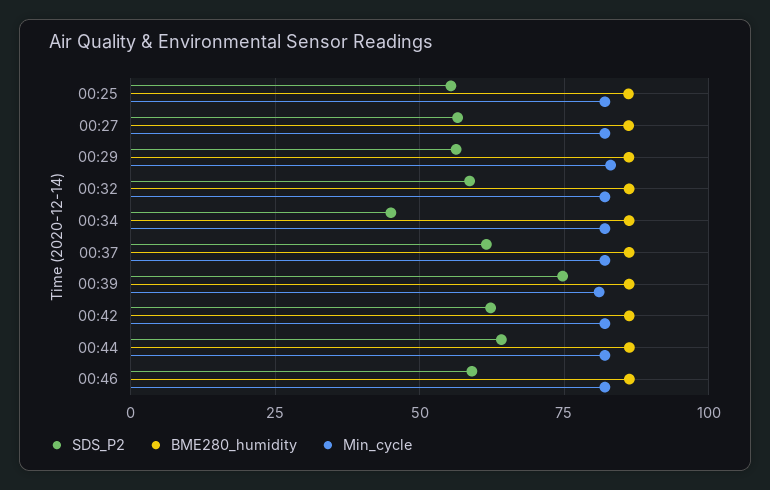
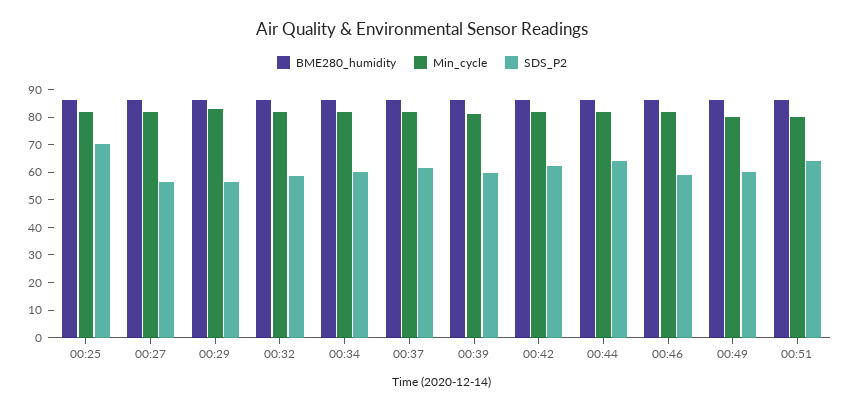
SDS_P2, 00:25: 55 -> 70
SDS_P2, 00:34: 45 -> 60
SDS_P2, 00:39: 75 -> 60
BME280_humidity, 00:49: none -> 85
Min_cycle, 00:49: none -> 80
SDS_P2, 00:49: none -> 60
BME280_humidity, 00:51: none -> 85
Min_cycle, 00:51: none -> 80
SDS_P2, 00:51: none -> 65

